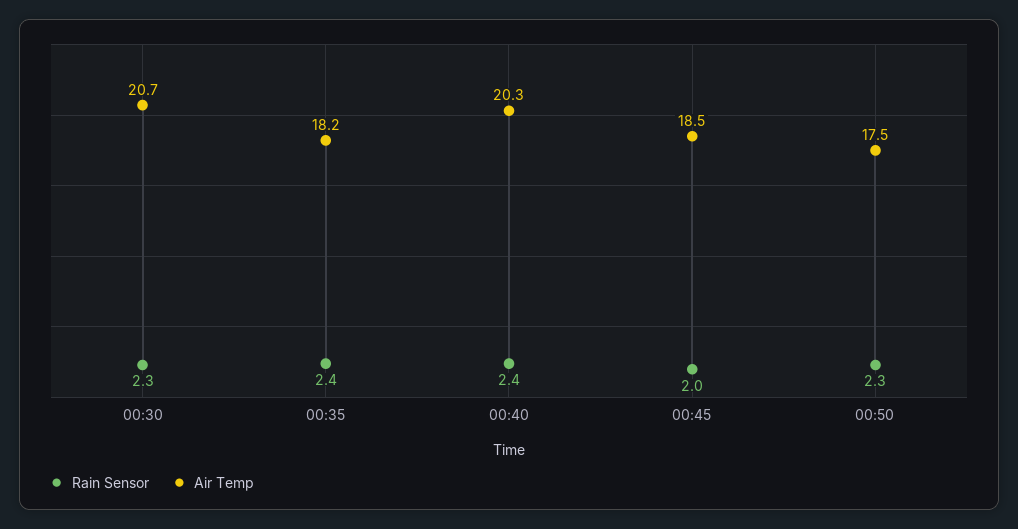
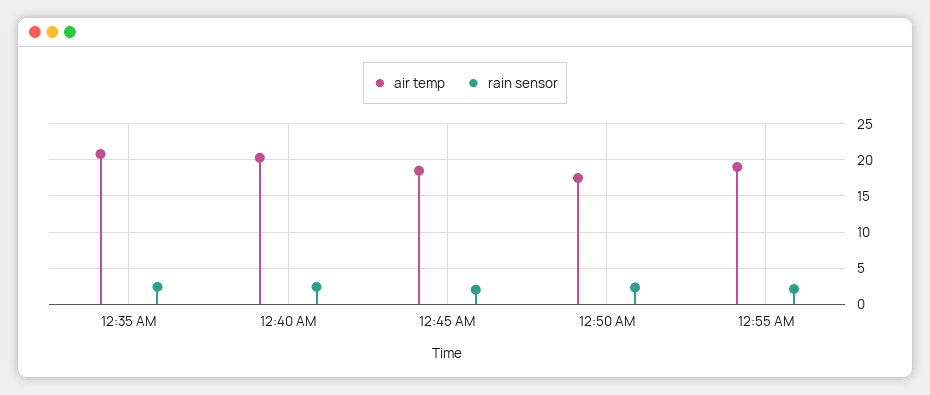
Rain Sensor, 00:30: 2.3 -> none
Air Temp, 00:30: 20.7 -> none
Air Temp, 00:35: 18.2 -> 21
Air Temp, 12:55 AM: none -> 19
Rain Sensor, 12:55 AM: none -> 2

